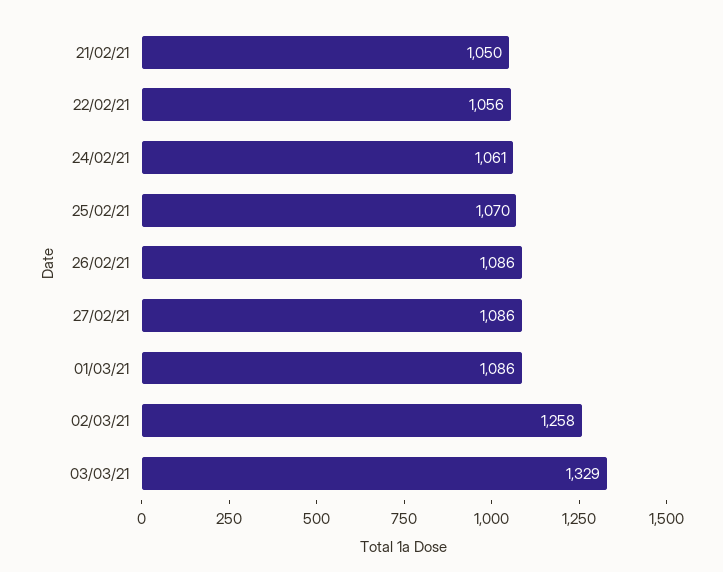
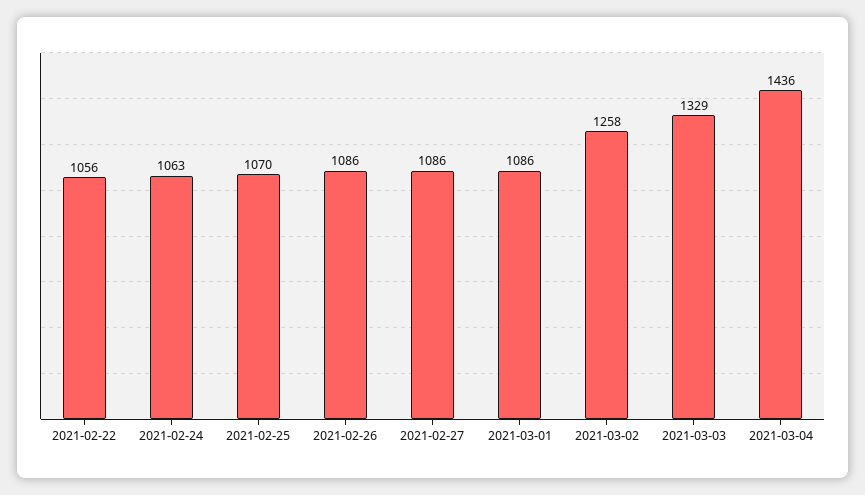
21/02/21: 1050 -> none
24/02/21: 1061 -> 1063
2021-03-04: none -> 1436

